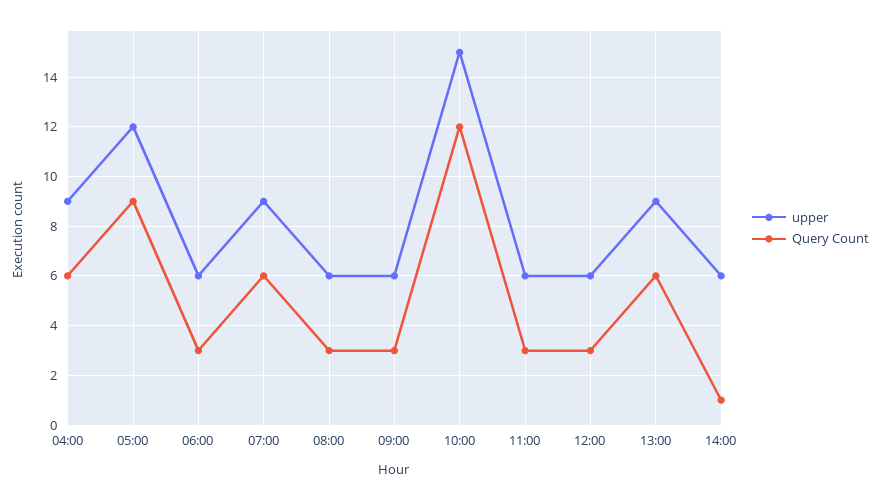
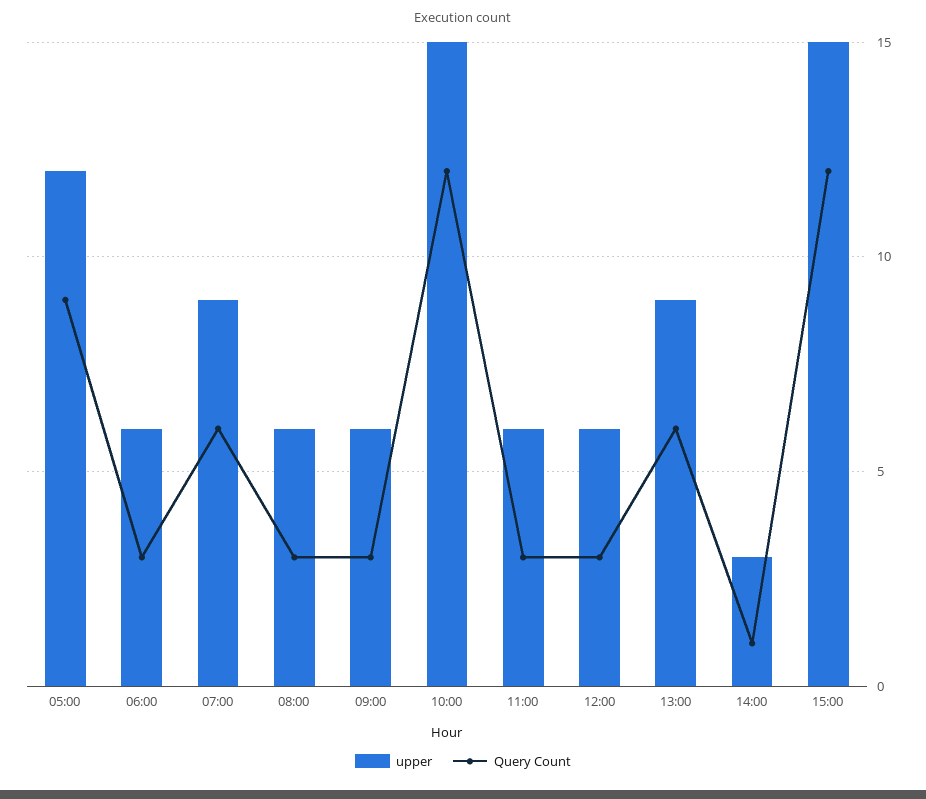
upper, 04:00: 9 -> none
Query Count, 04:00: 6 -> none
upper, 14:00: 6 -> 3
upper, 15:00: none -> 15
Query Count, 15:00: none -> 12

